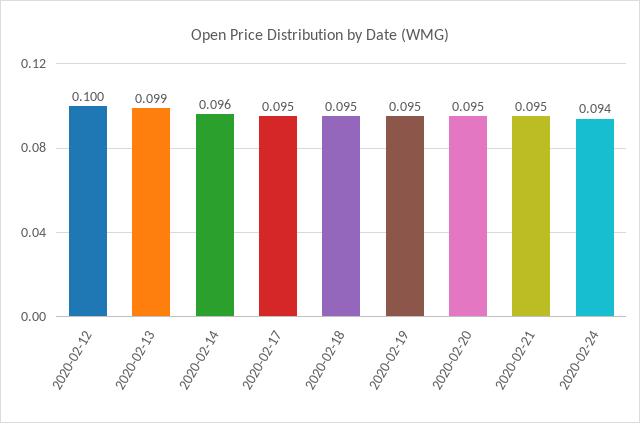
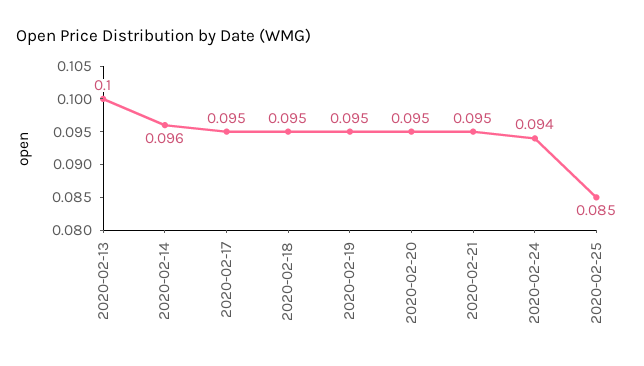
2020-02-12: 0.1 -> none
2020-02-13: 0.099 -> 0.1
2020-02-25: none -> 0.085

